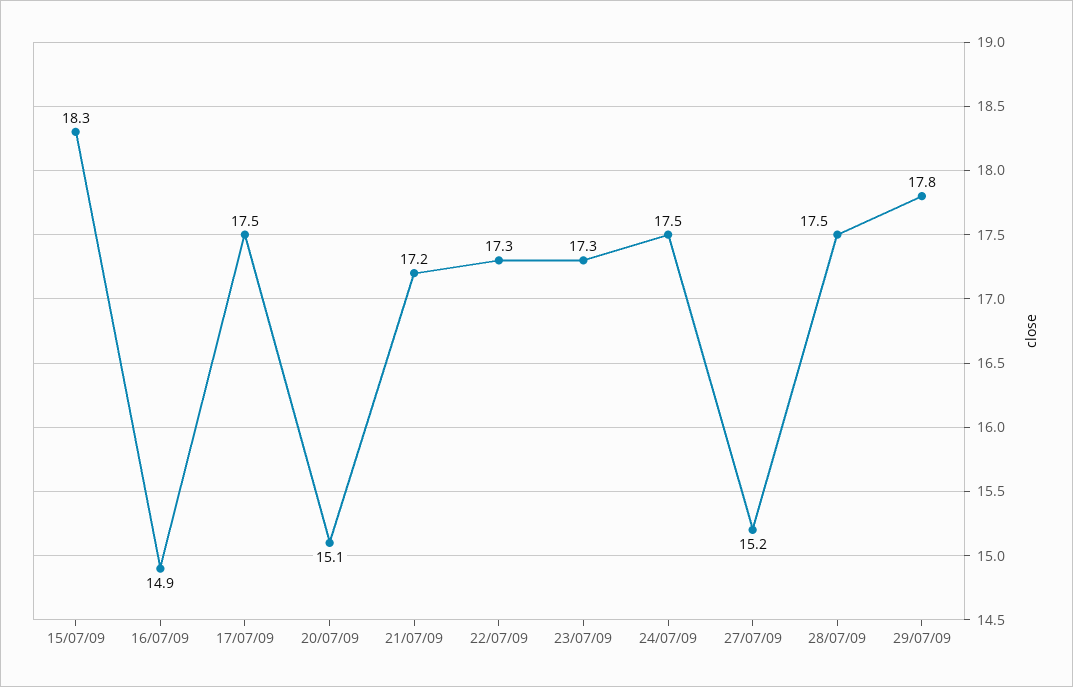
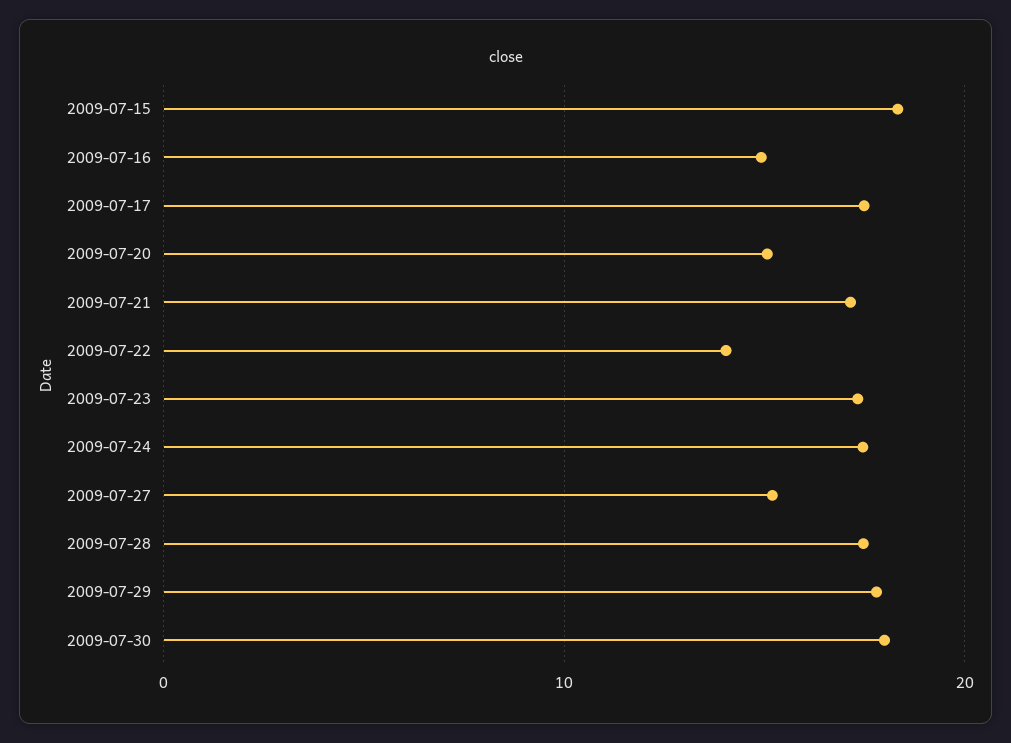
22/07/09: 17.3 -> 14
2009-07-30: none -> 18

